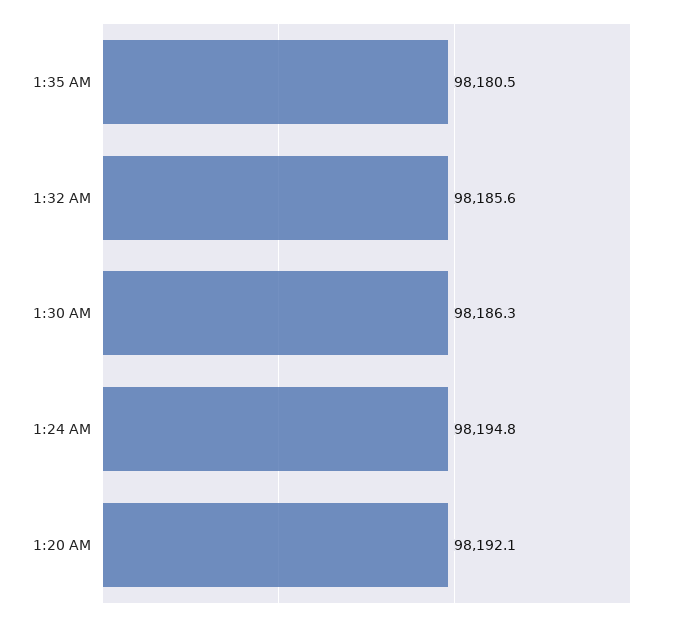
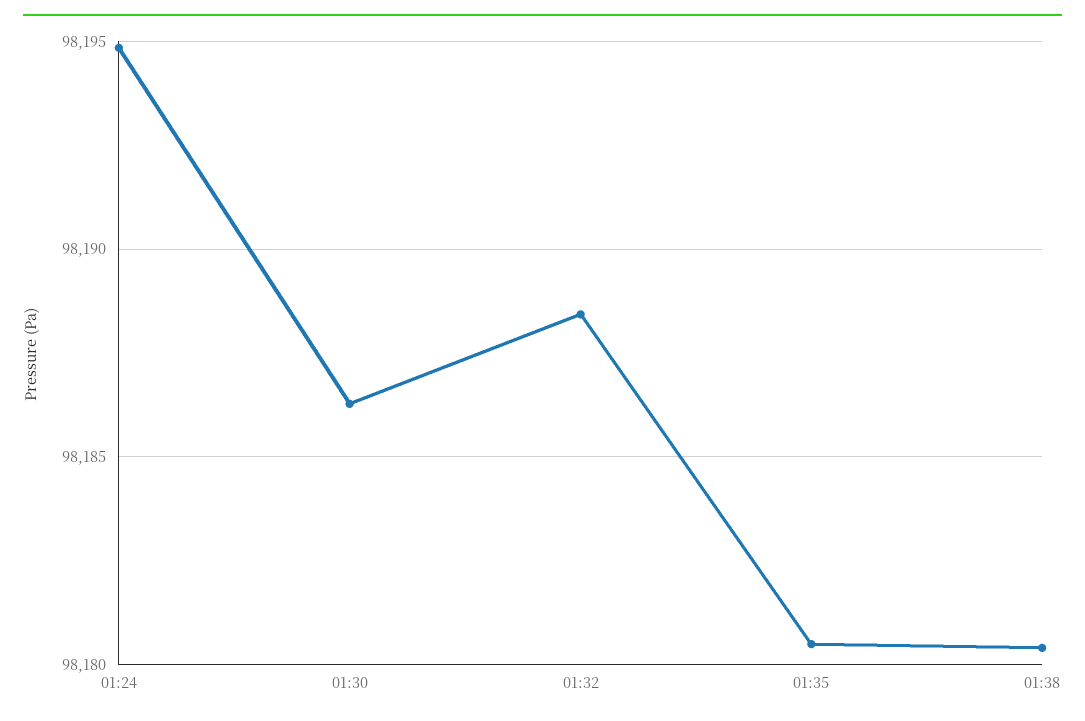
1:32 AM: 98185.6 -> 98188.5
1:20 AM: 98192.1 -> none
01:38: none -> 98180.5

